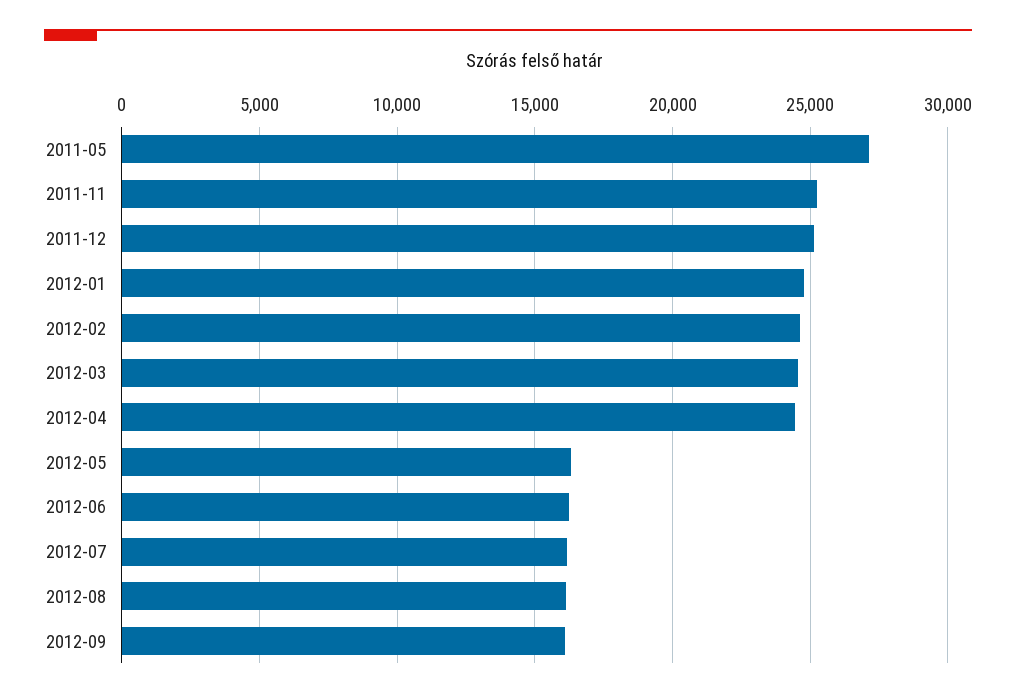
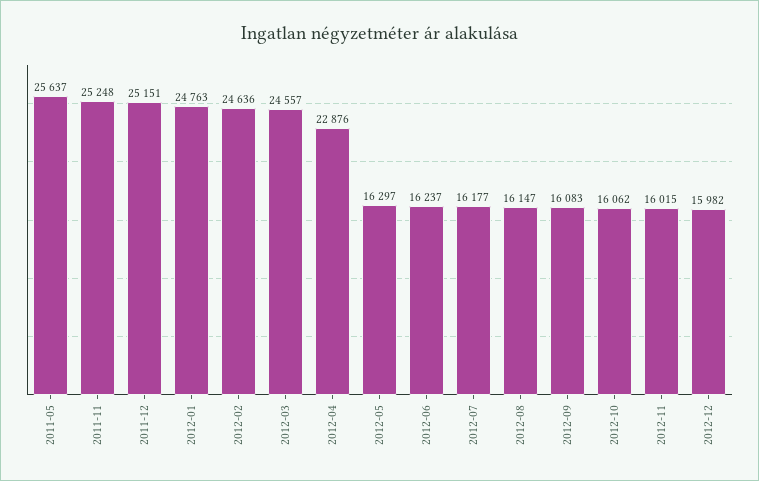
2011-05: 27000 -> 25637
2012-04: 24500 -> 22876
2012-10: none -> 16062
2012-11: none -> 16015
2012-12: none -> 15982

